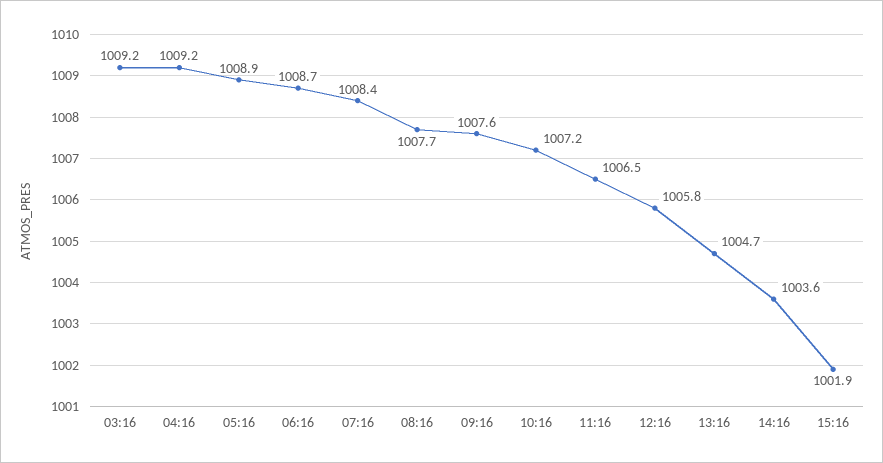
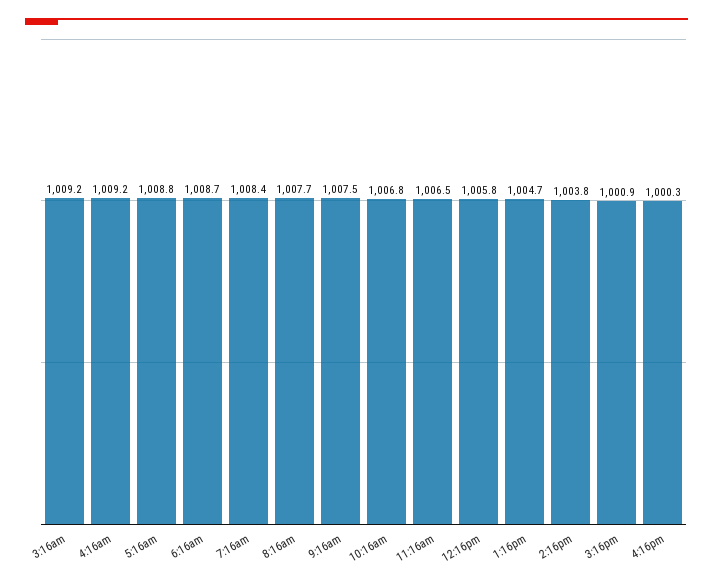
05:16: 1008.9 -> 1008.8
09:16: 1007.6 -> 1007.5
10:16: 1007.2 -> 1006.8
14:16: 1003.6 -> 1003.8
15:16: 1001.9 -> 1000.9
4:16pm: none -> 1000.3

